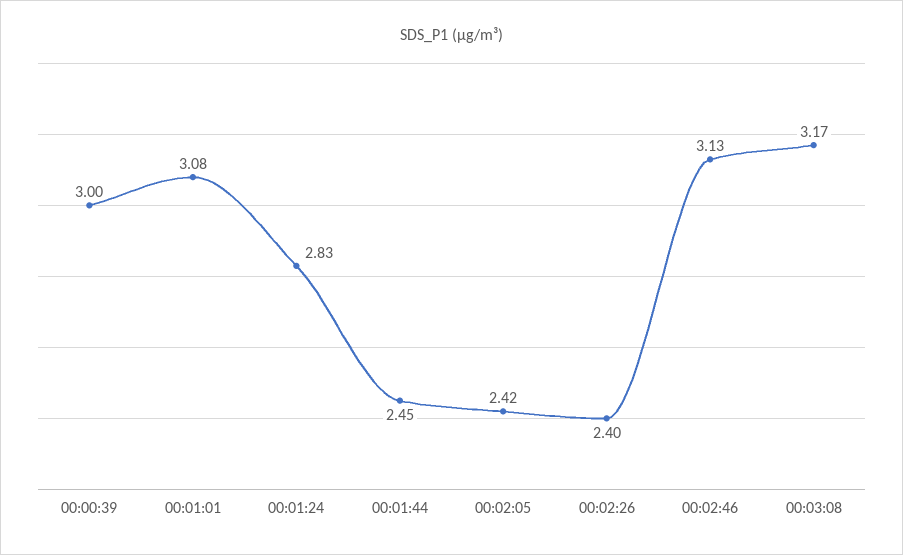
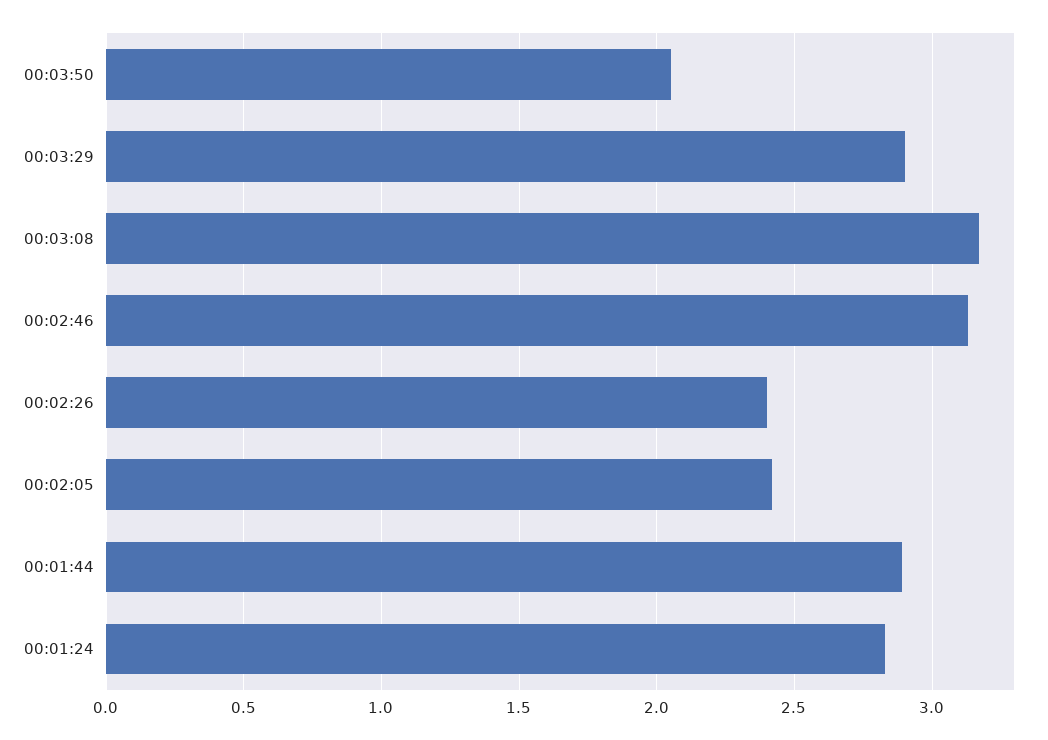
00:00:39: 3 -> none
00:01:01: 3.08 -> none
00:01:44: 2.45 -> 2.9
00:03:50: none -> 2.05
00:03:29: none -> 2.9

